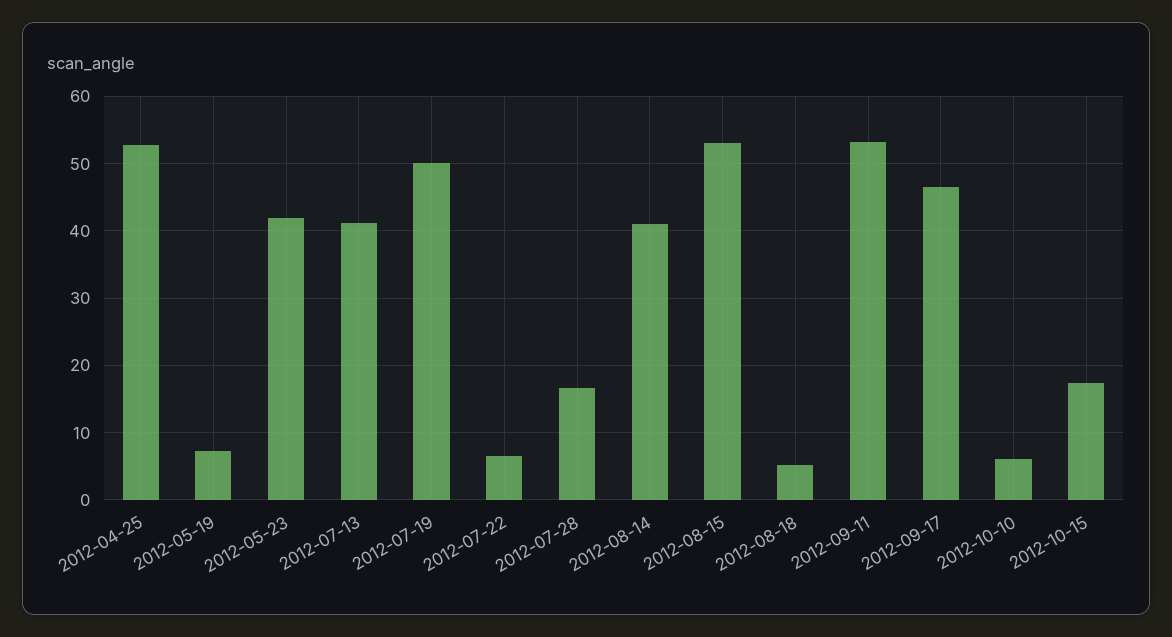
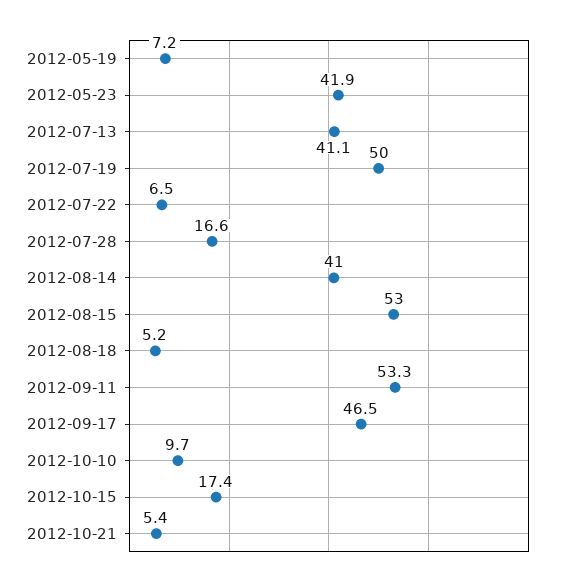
2012-04-25: 53 -> none
2012-10-10: 6 -> 9.7
2012-10-21: none -> 5.4

